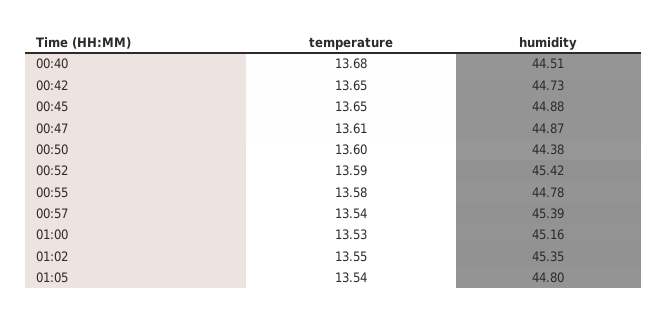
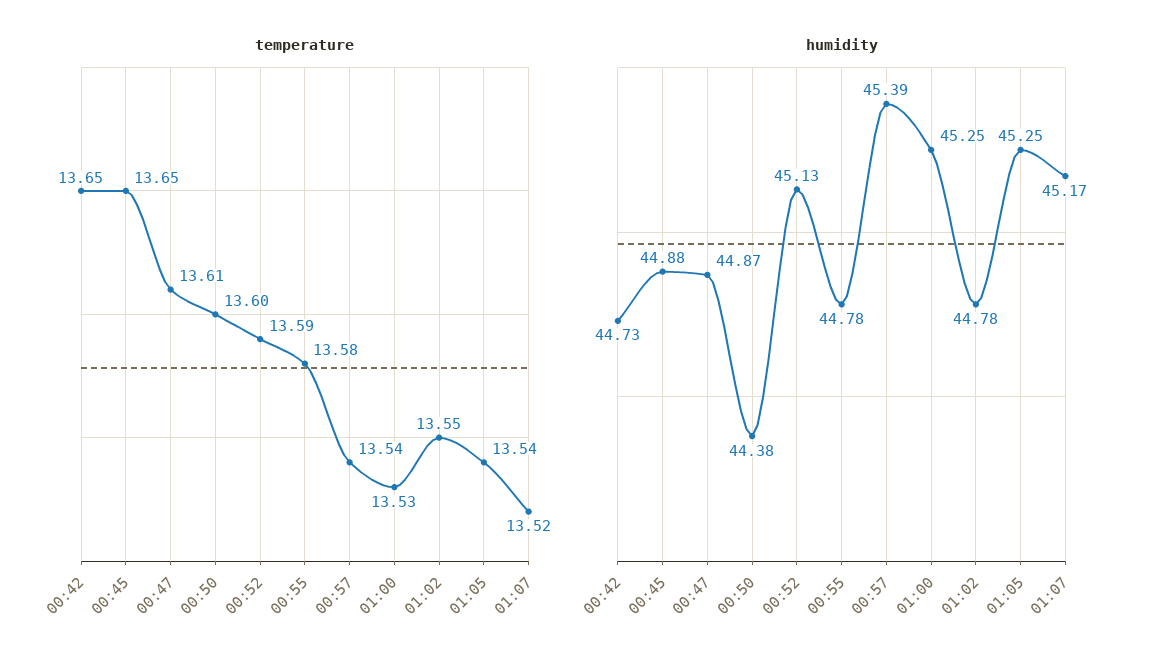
temperature, 00:40: 13.68 -> none
humidity, 00:40: 44.51 -> none
humidity, 00:52: 45.42 -> 45.13
humidity, 01:00: 45.16 -> 45.25
humidity, 01:02: 45.35 -> 44.78
humidity, 01:05: 44.8 -> 45.25
temperature, 01:07: none -> 13.52
humidity, 01:07: none -> 45.17

